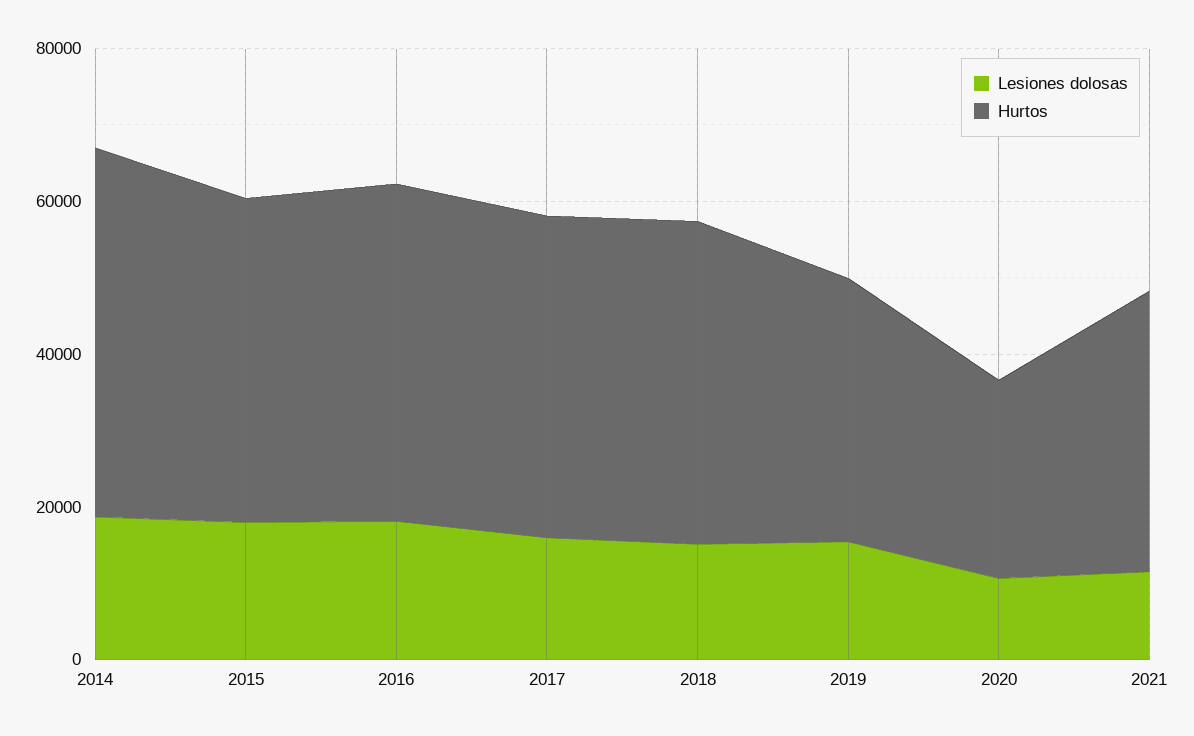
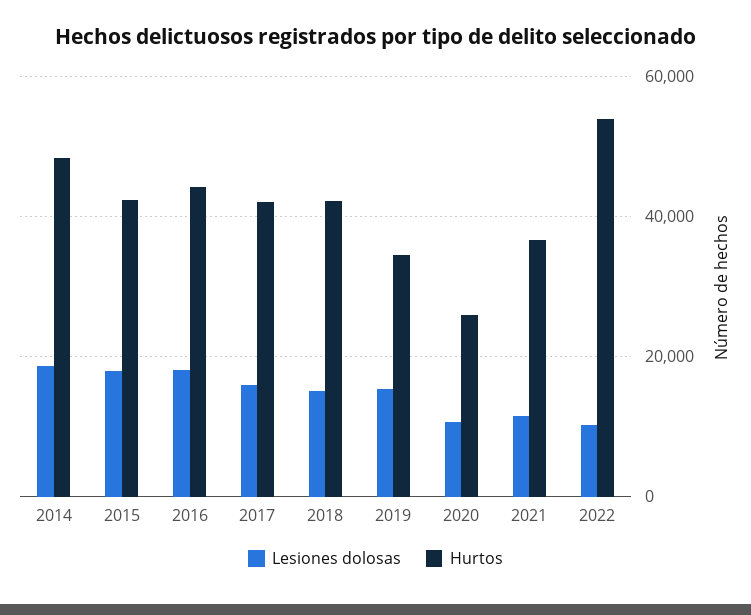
Lesiones dolosas, 2022: none -> 10000
Hurtos, 2022: none -> 54000

